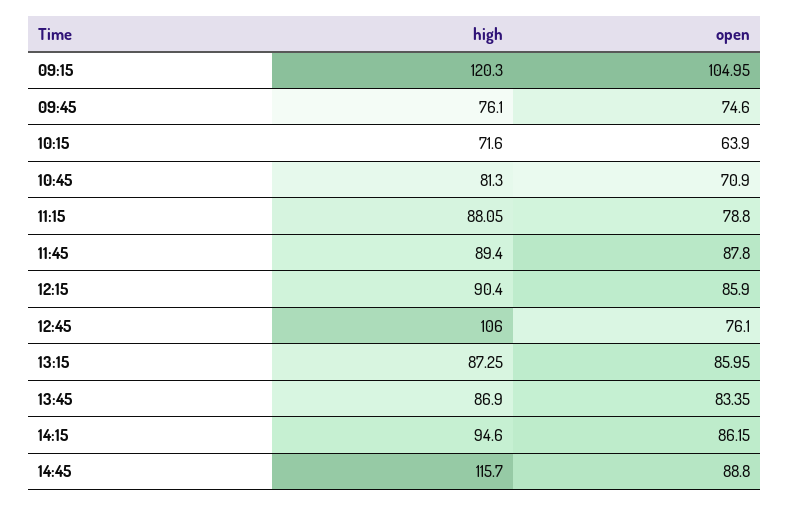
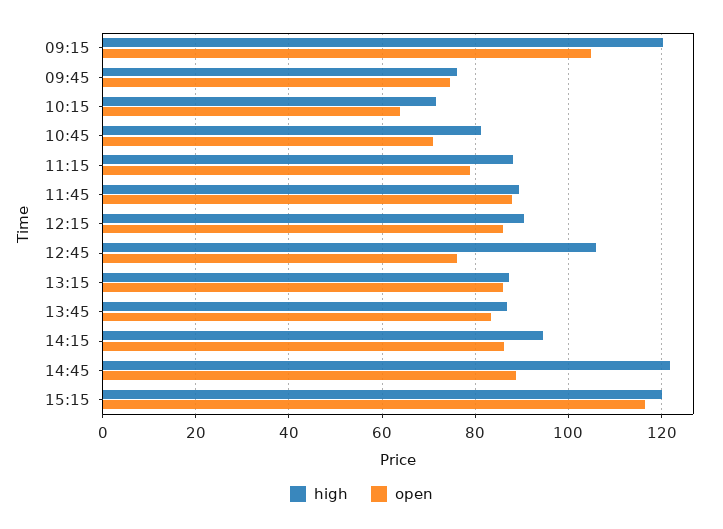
high, 14:45: 115.7 -> 122
high, 15:15: none -> 120
open, 15:15: none -> 116

